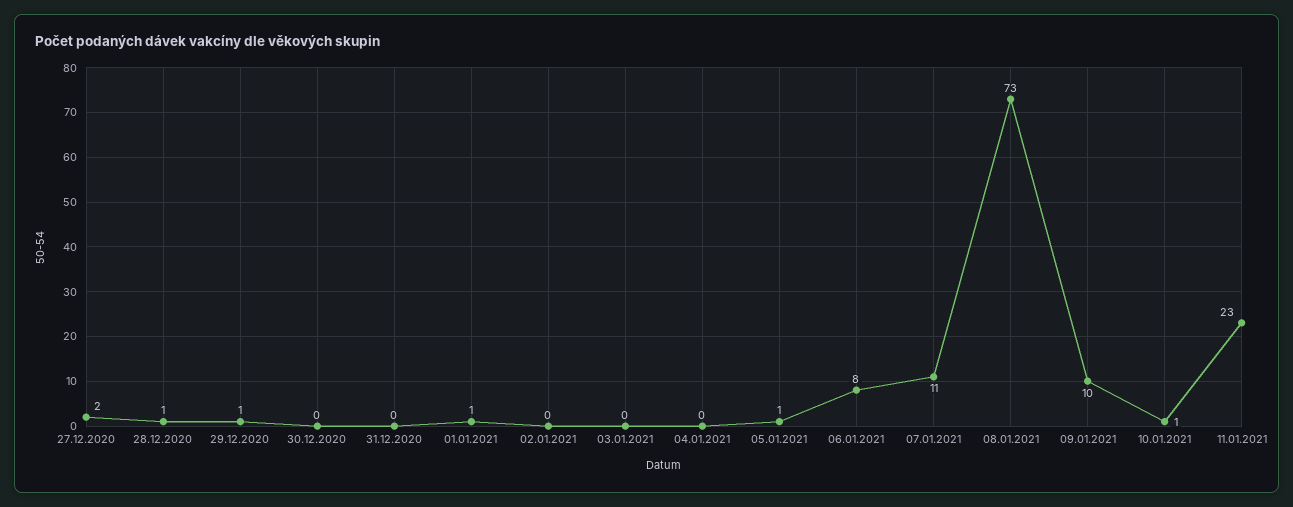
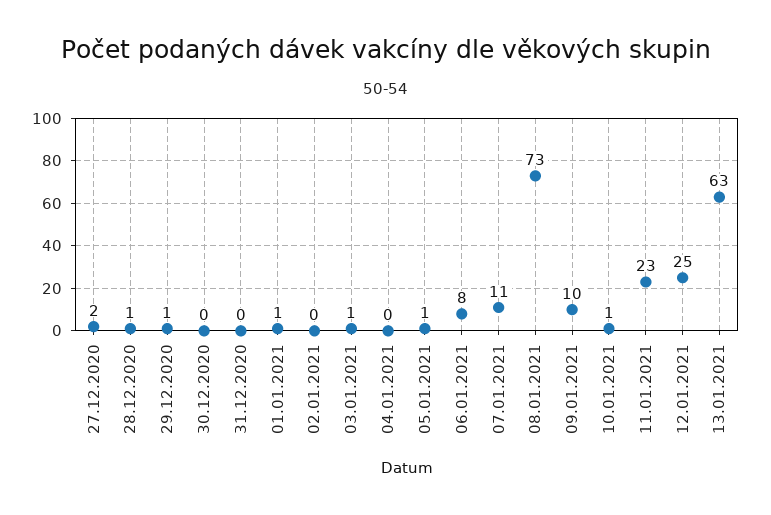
03.01.2021: 0 -> 1
12.01.2021: none -> 25
13.01.2021: none -> 63

